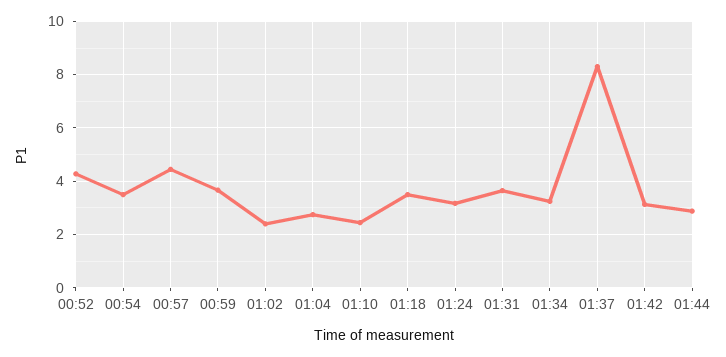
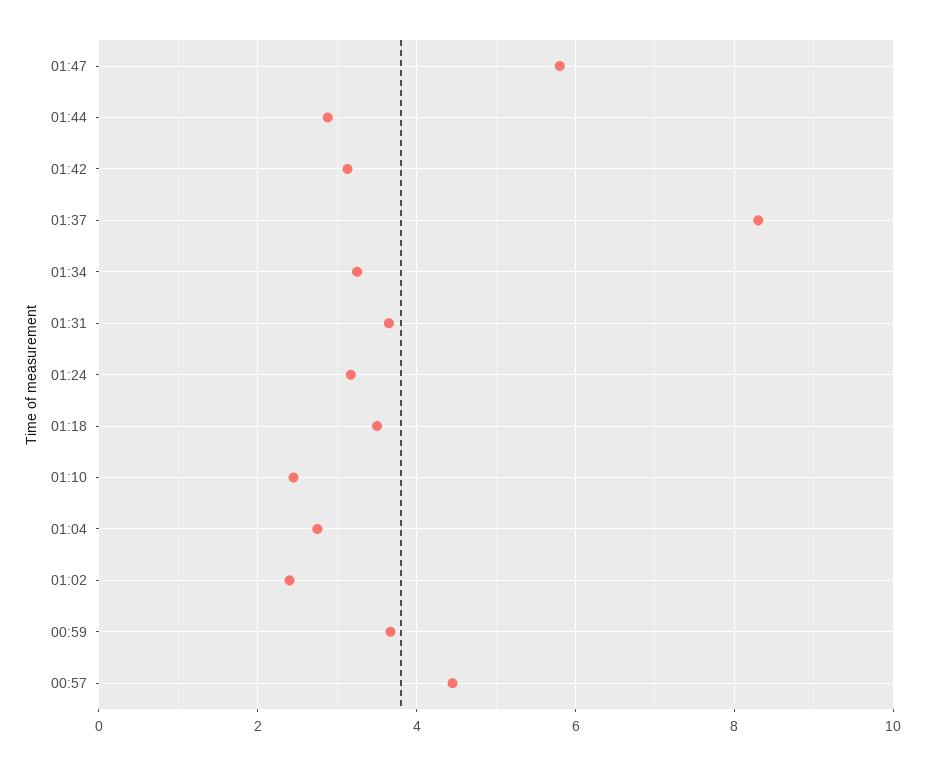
00:52: 4.25 -> none
00:54: 3.5 -> none
01:47: none -> 5.8

